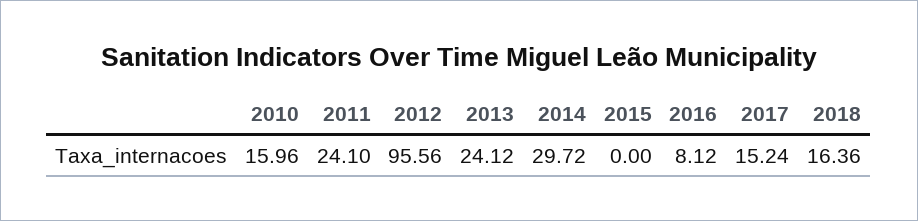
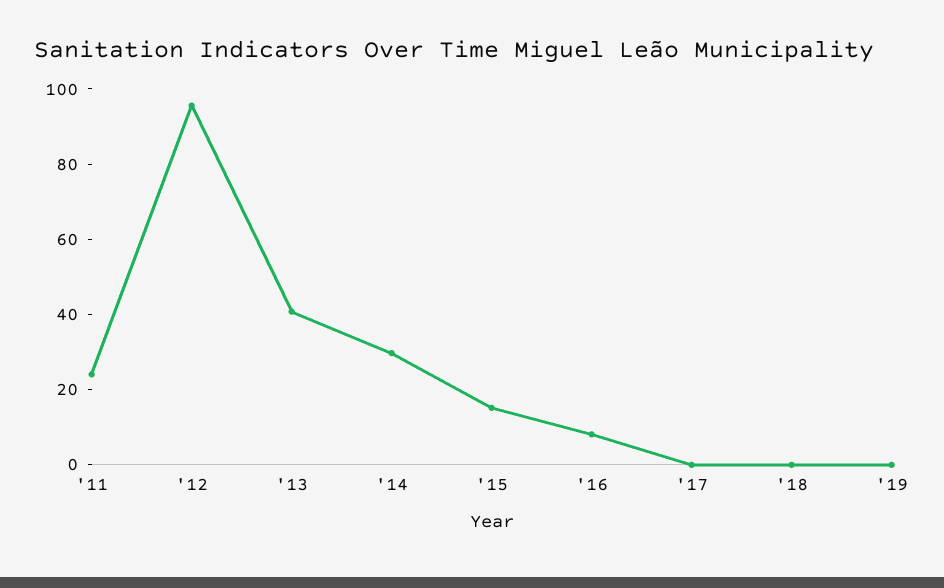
2010: 15.96 -> none
2013: 24.12 -> 40
2015: 0 -> 15
2017: 15.24 -> 0
2018: 16.36 -> 0
'19: none -> 0

